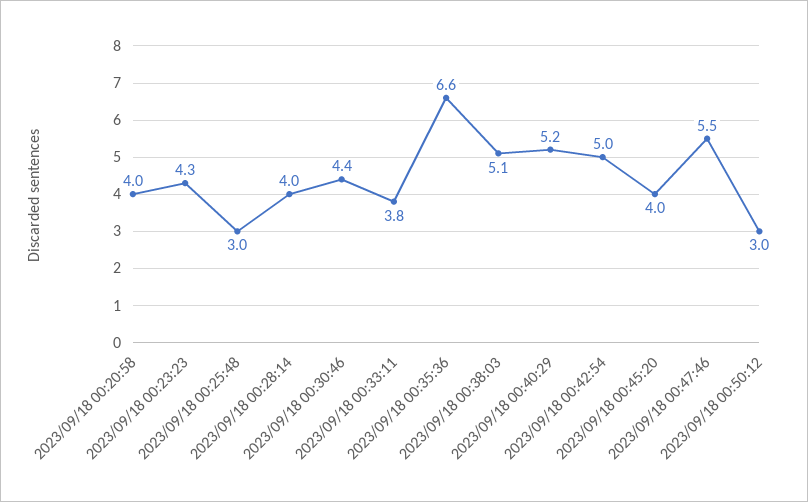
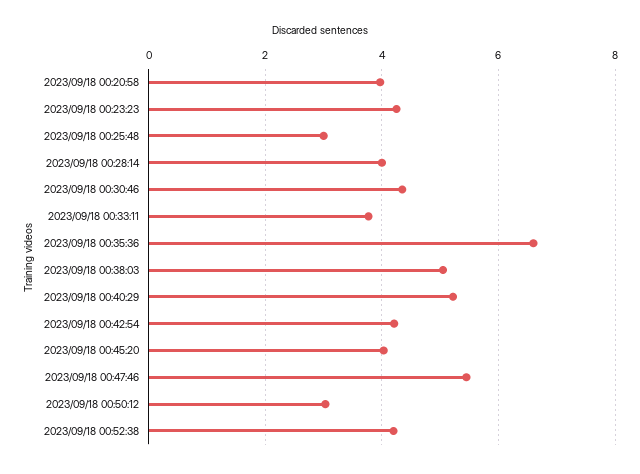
2023/09/18 00:42:54: 5 -> 4.2
2023/09/18 00:52:38: none -> 4.2

